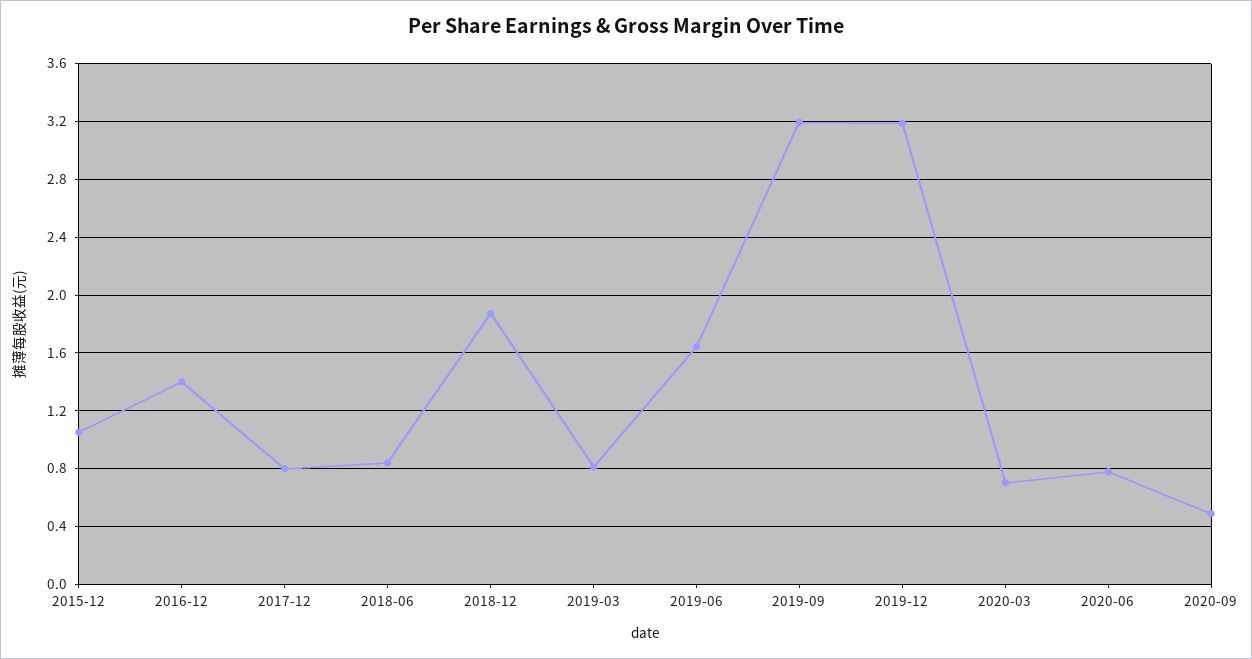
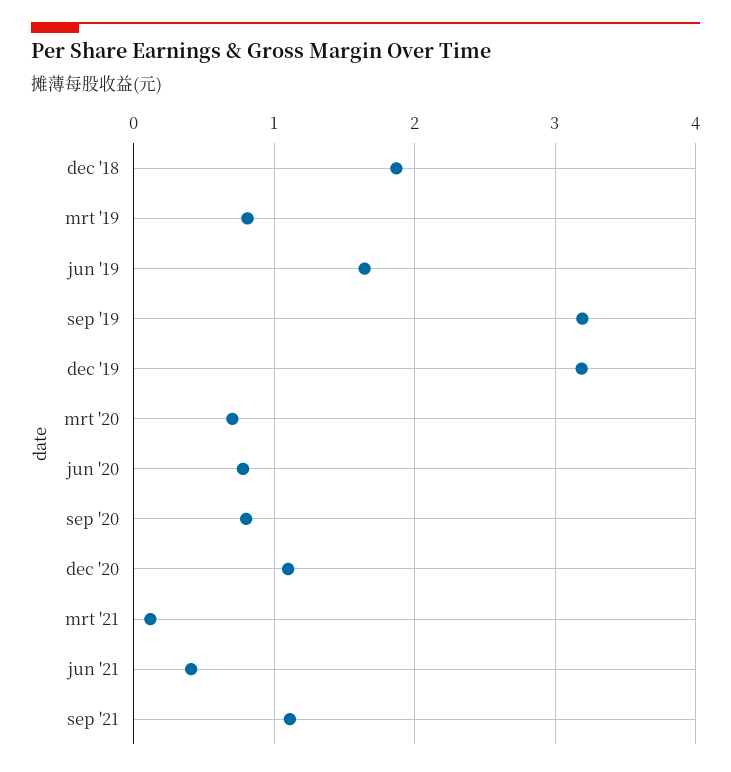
2015-12: 1.05 -> none
2016-12: 1.4 -> none
2017-12: 0.8 -> none
2018-06: 0.85 -> none
2020-09: 0.5 -> 0.8
dec '20: none -> 1.1
mrt '21: none -> 0.1
jun '21: none -> 0.4
sep '21: none -> 1.1

